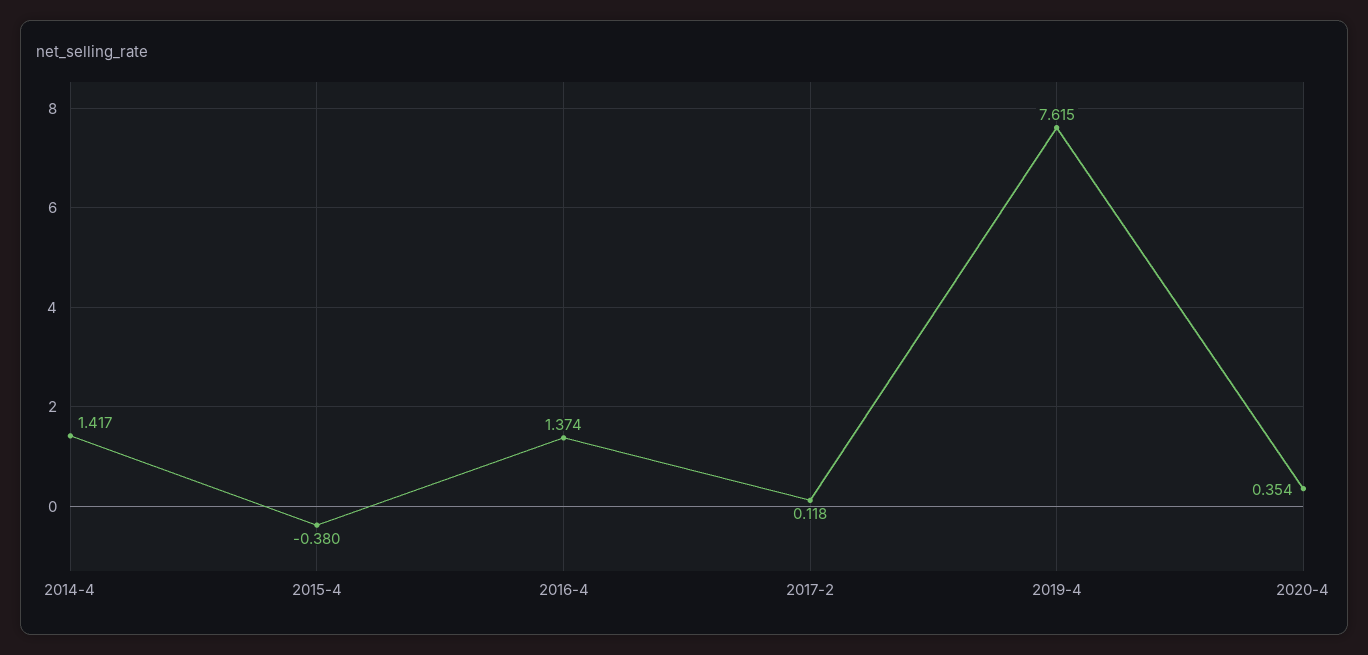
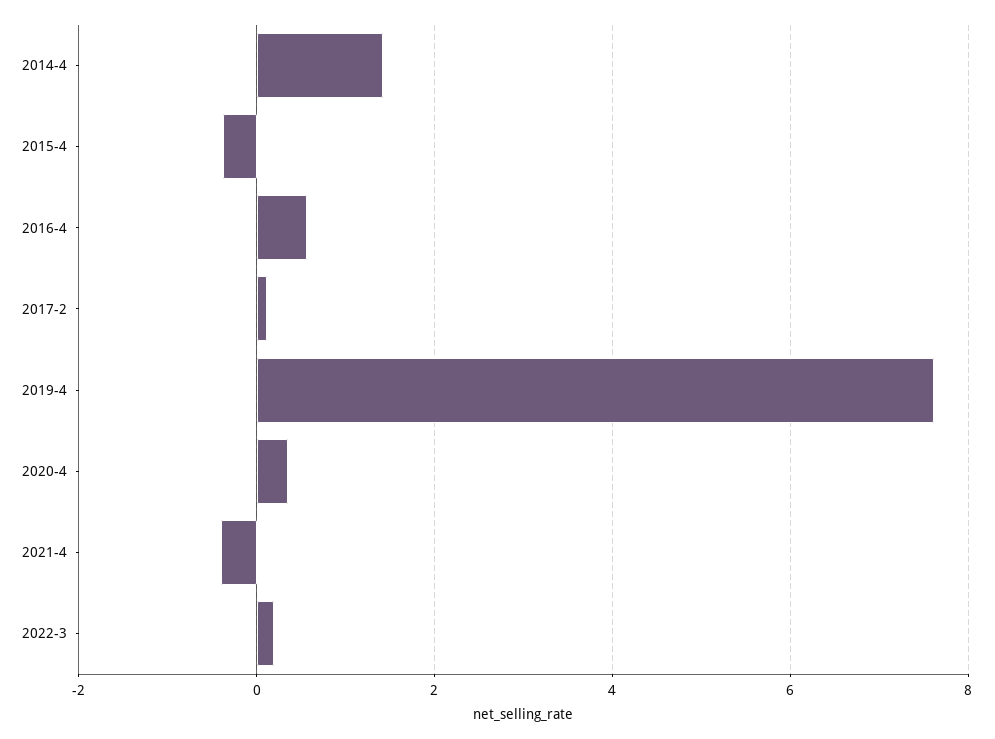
2016-4: 1.374 -> 0.6
2021-4: none -> -0.4
2022-3: none -> 0.2

